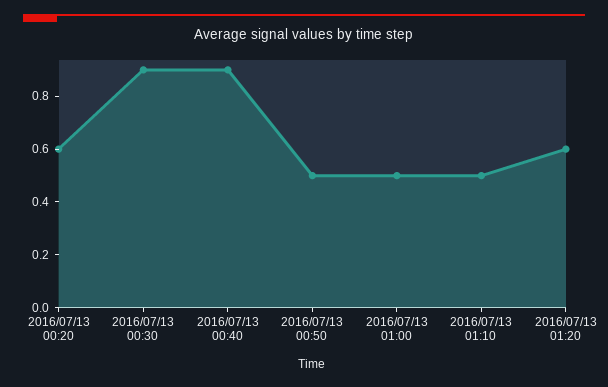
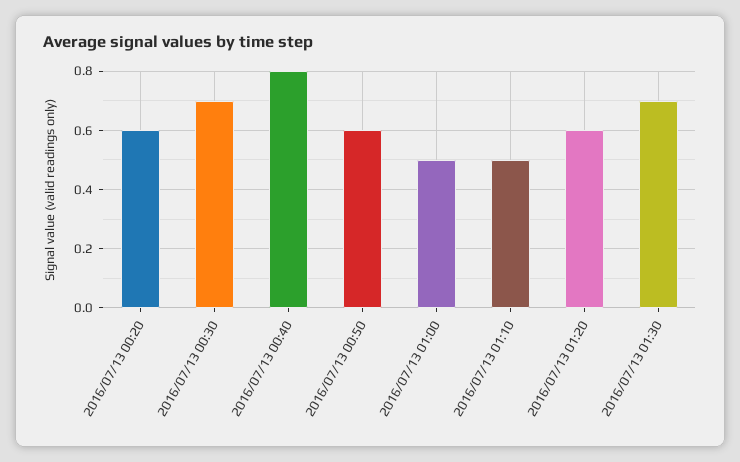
2016/07/13 00:30: 0.9 -> 0.7
2016/07/13 00:40: 0.9 -> 0.8
2016/07/13 00:50: 0.5 -> 0.6
2016/07/13 01:30: none -> 0.7

